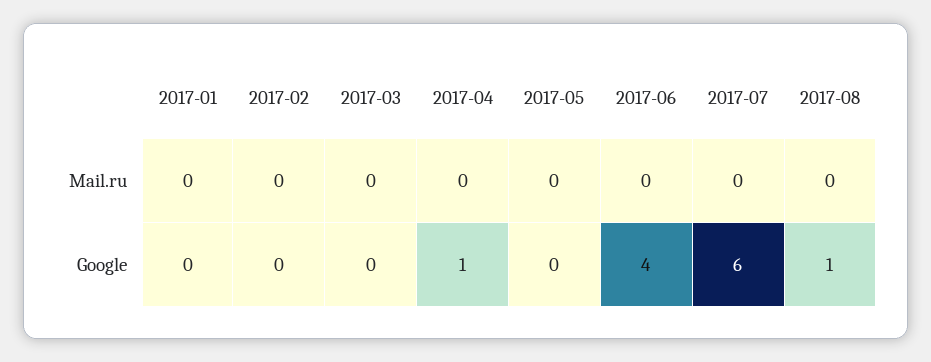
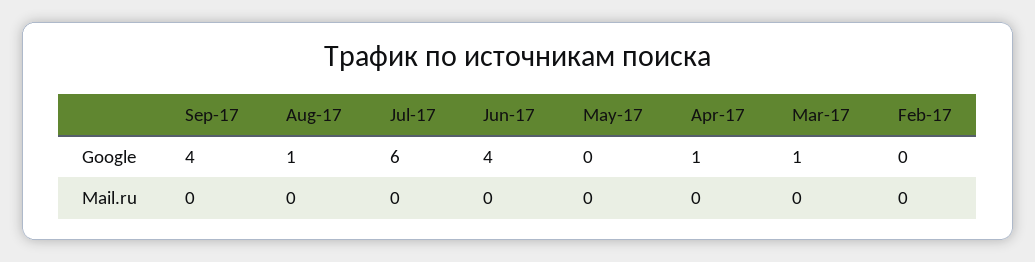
2017-01, Mail.ru: 0 -> none
2017-01, Google: 0 -> none
2017-03, Google: 0 -> 1
Sep-17, Google: none -> 4
Sep-17, Mail.ru: none -> 0

